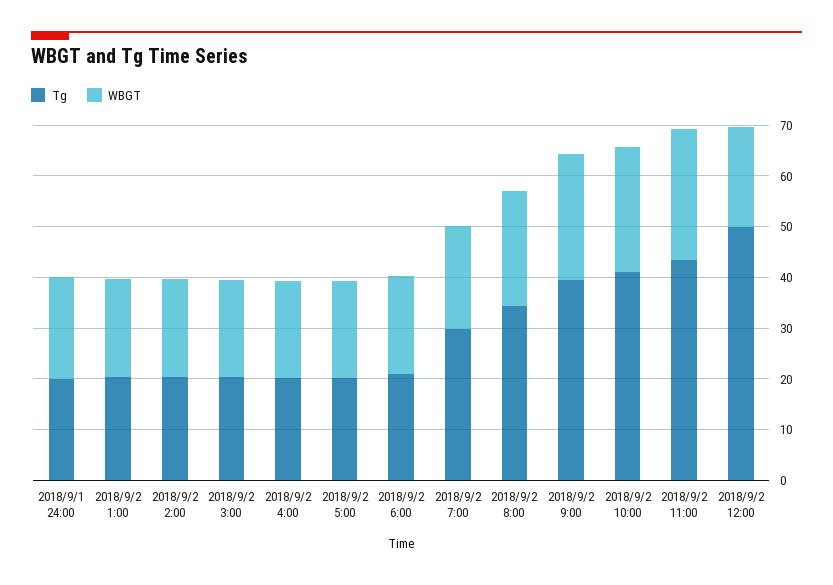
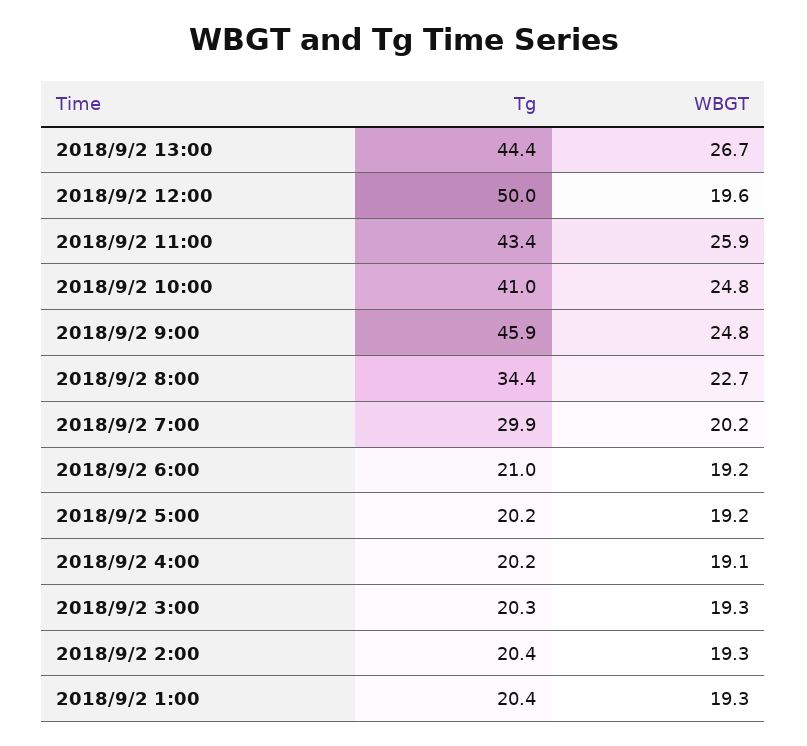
Tg, 2018/9/1 24:00: 20 -> none
WBGT, 2018/9/1 24:00: 20 -> none
Tg, 2018/9/2 9:00: 40 -> 45.9
Tg, 2018/9/2 13:00: none -> 44.4
WBGT, 2018/9/2 13:00: none -> 26.7

